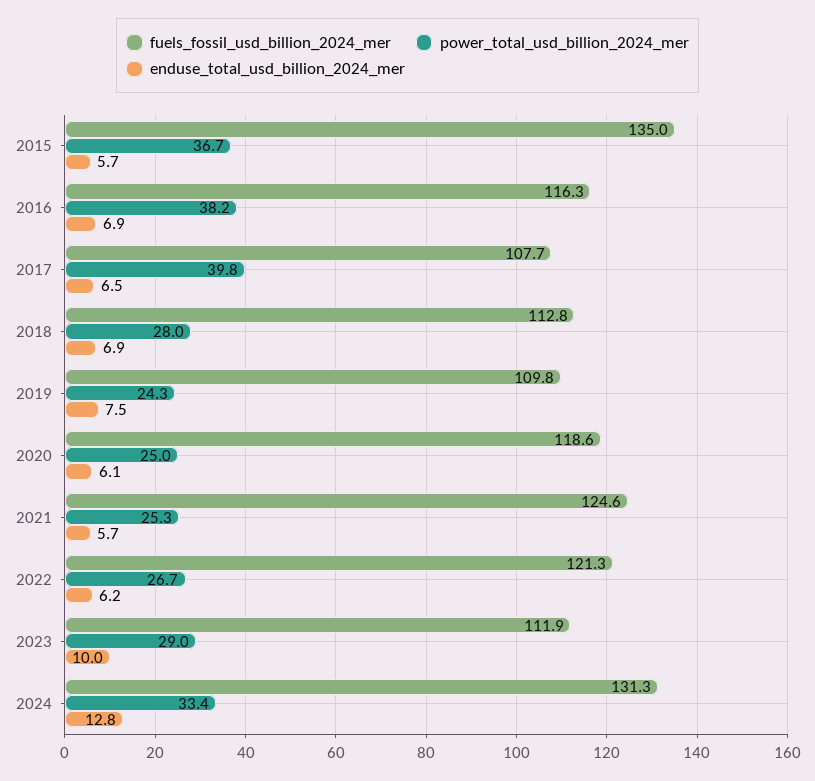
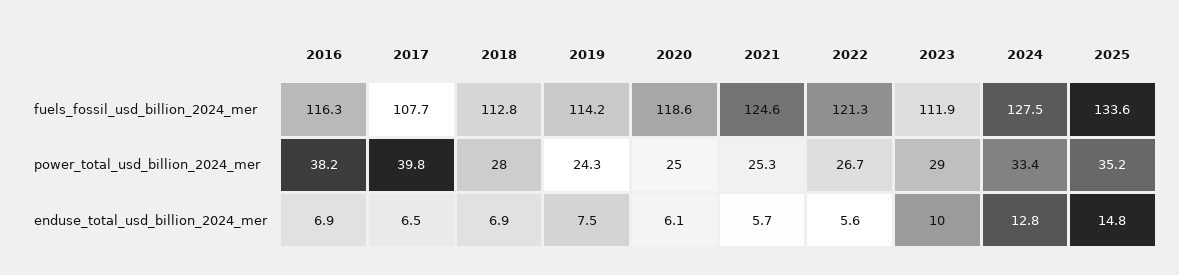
fuels_fossil_usd_billion_2024_mer, 2015: 135 -> none
power_total_usd_billion_2024_mer, 2015: 36.7 -> none
enduse_total_usd_billion_2024_mer, 2015: 5.7 -> none
fuels_fossil_usd_billion_2024_mer, 2019: 109.8 -> 114.2
enduse_total_usd_billion_2024_mer, 2022: 6.2 -> 5.6
fuels_fossil_usd_billion_2024_mer, 2024: 131.3 -> 127.5
fuels_fossil_usd_billion_2024_mer, 2025: none -> 133.6
power_total_usd_billion_2024_mer, 2025: none -> 35.2
enduse_total_usd_billion_2024_mer, 2025: none -> 14.8

